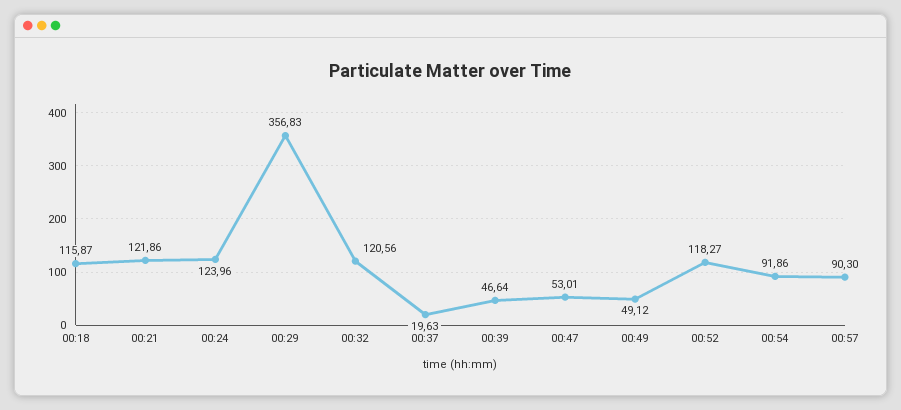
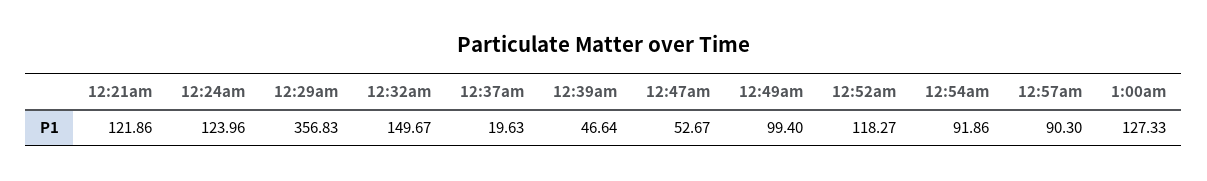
00:18: 115.87 -> none
00:32: 120.56 -> 149.67
00:47: 53.01 -> 52.67
00:49: 49.12 -> 99.4
1:00am: none -> 127.33

